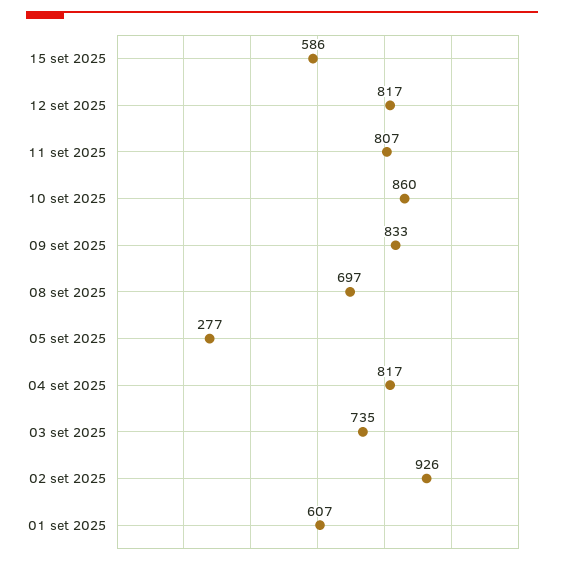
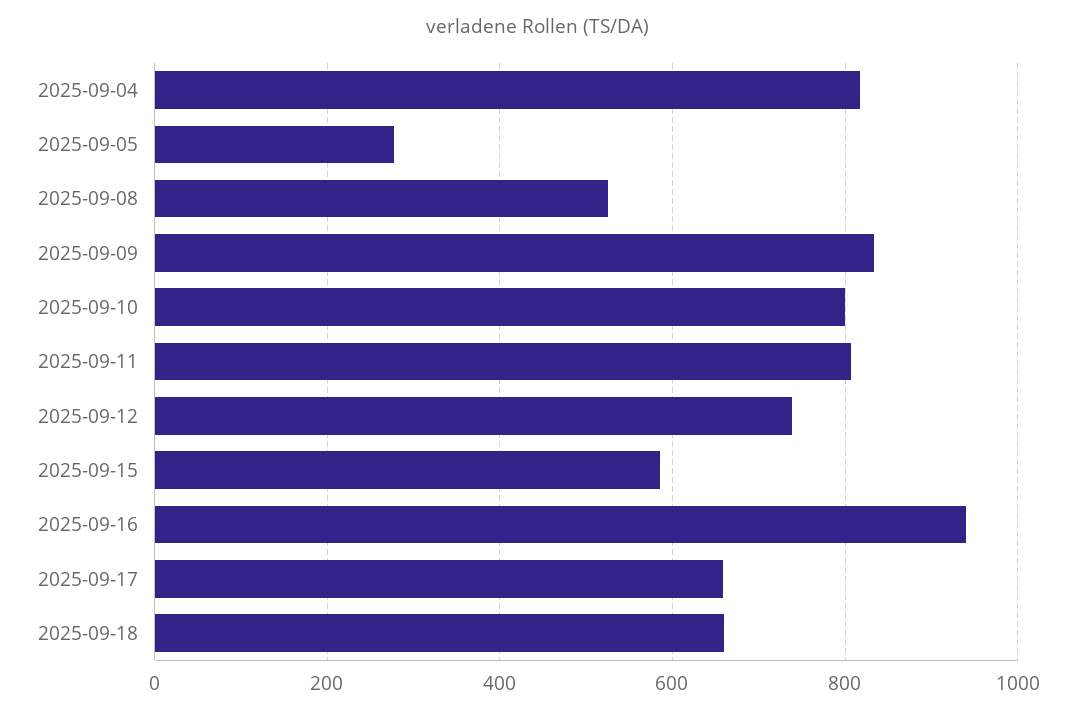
12 set 2025: 817 -> 740
10 set 2025: 860 -> 800
08 set 2025: 697 -> 520
03 set 2025: 735 -> none
02 set 2025: 926 -> none
01 set 2025: 607 -> none
2025-09-16: none -> 940
2025-09-17: none -> 660
2025-09-18: none -> 660

